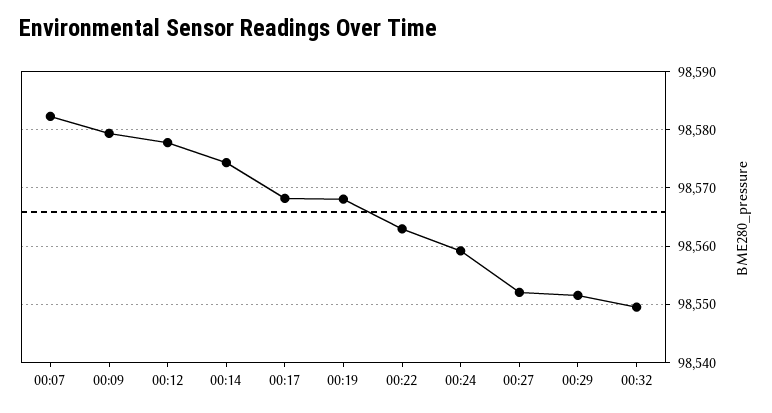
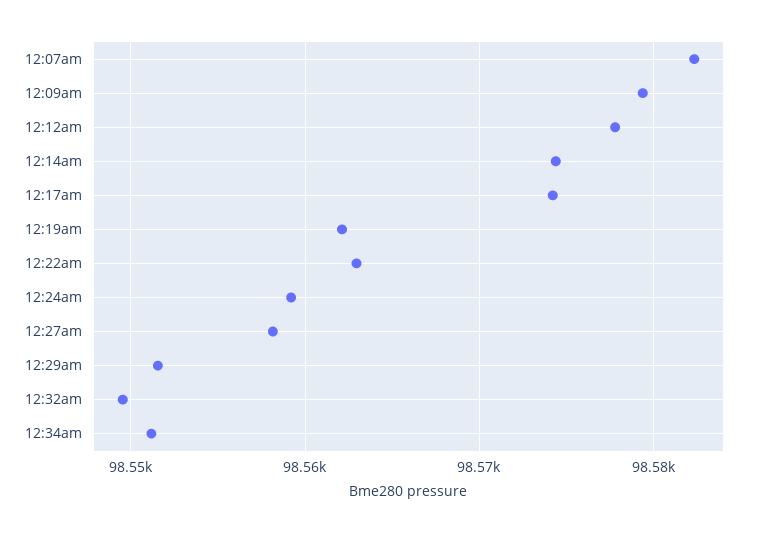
00:17: 98568 -> 98574
00:19: 98568 -> 98562
00:27: 98552 -> 98558
12:34am: none -> 98551

